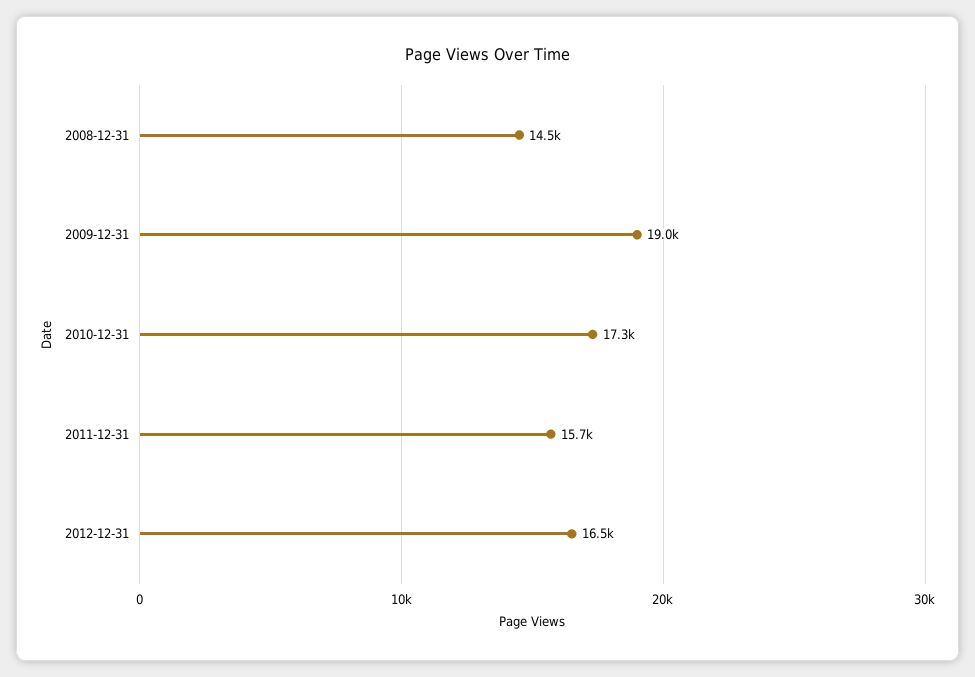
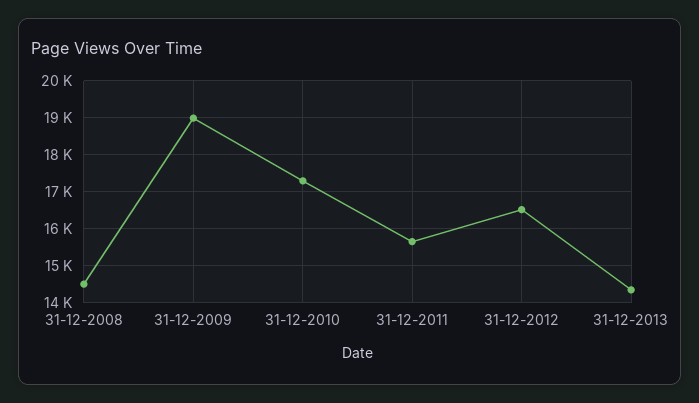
31-12-2013: none -> 14400

